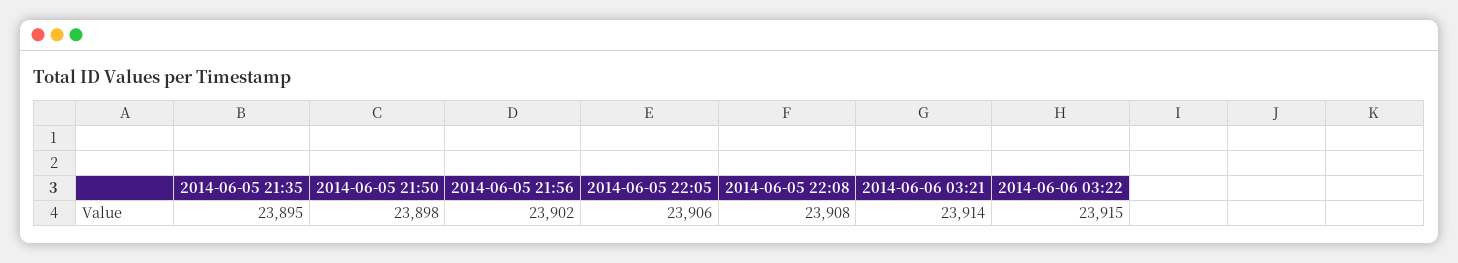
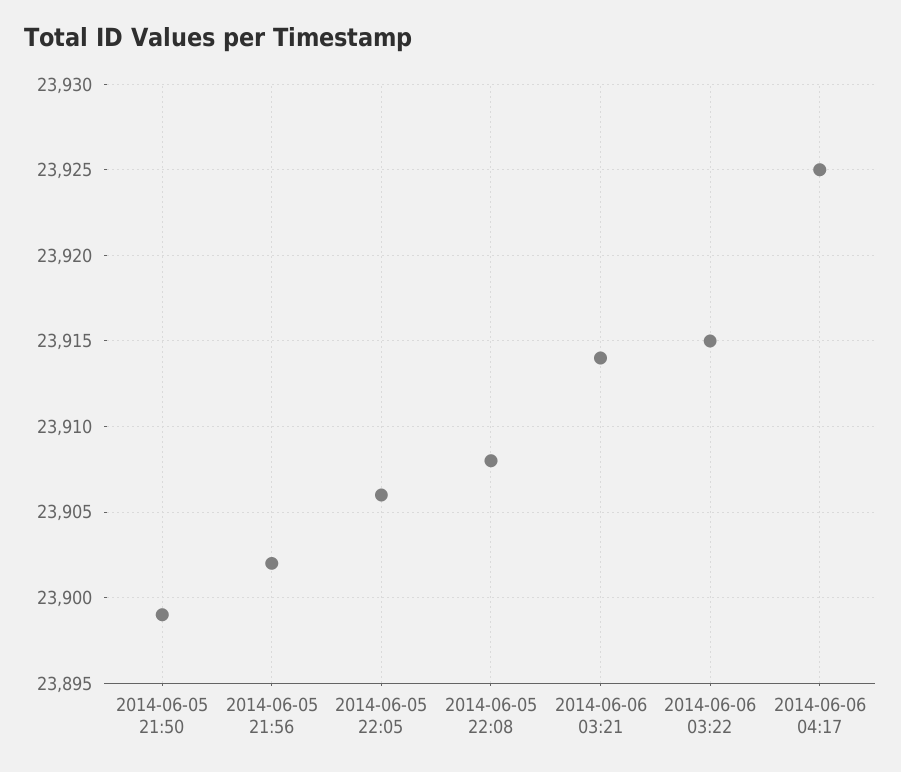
2014-06-05 21:35: 23895 -> none
2014-06-05 21:50: 23898 -> 23899
2014-06-06 04:17: none -> 23925

